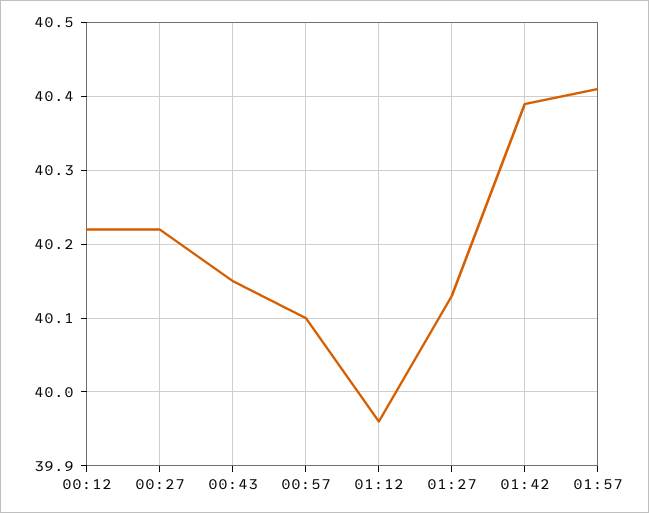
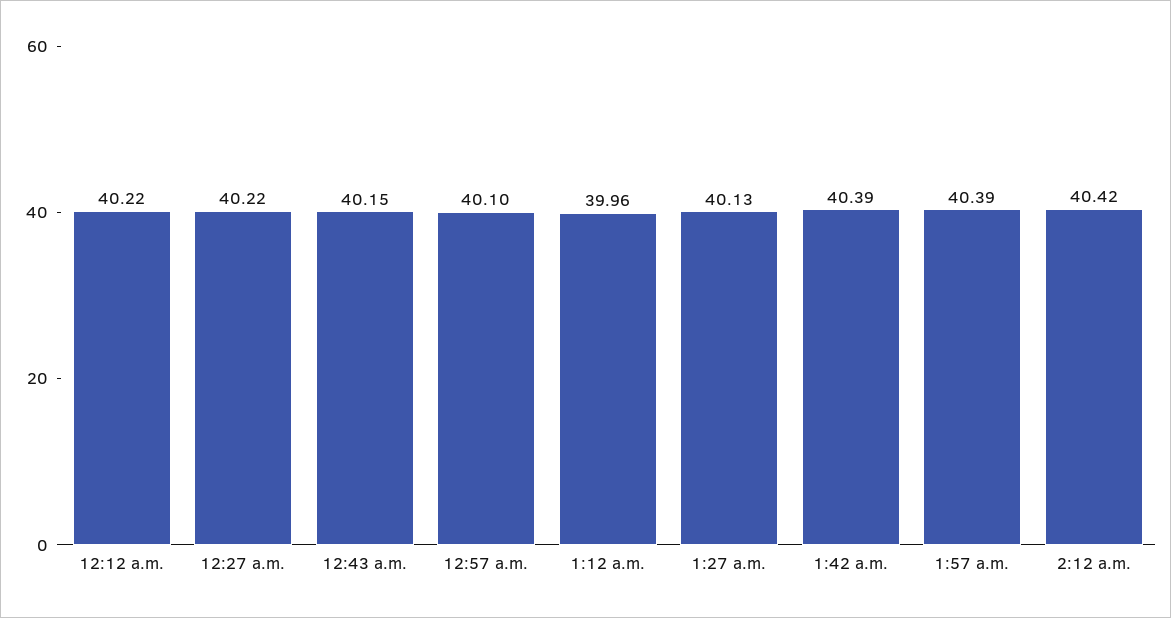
01:57: 40.41 -> 40.39
2:12 a.m.: none -> 40.42

